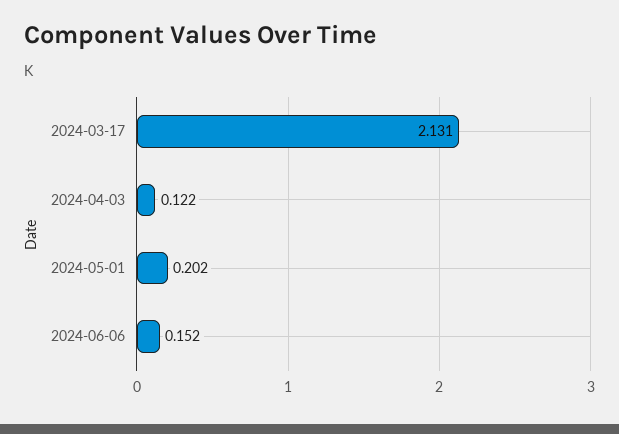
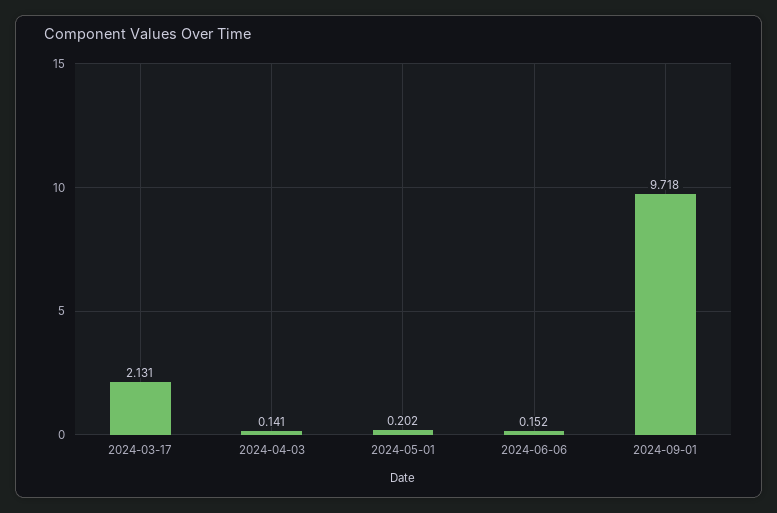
2024-04-03: 0.122 -> 0.141
2024-09-01: none -> 9.718

